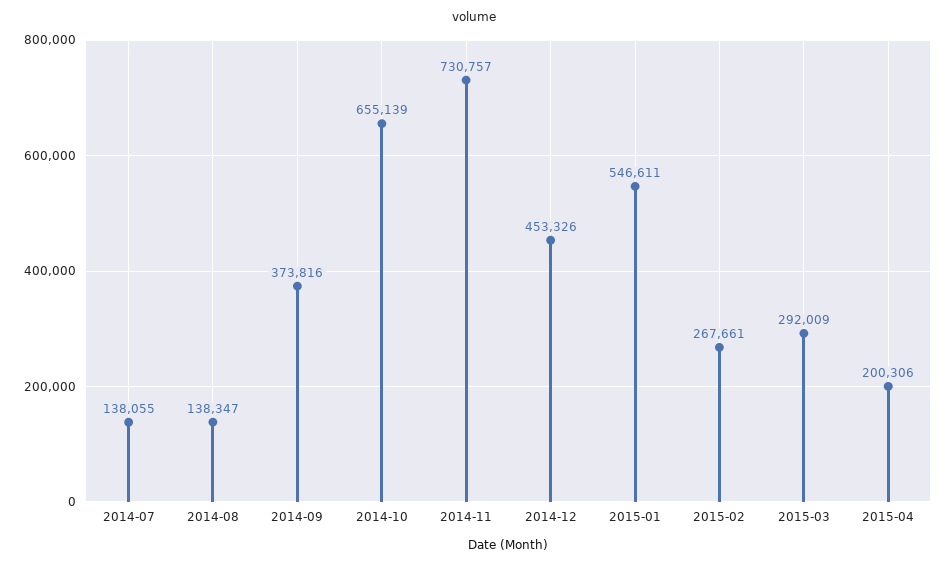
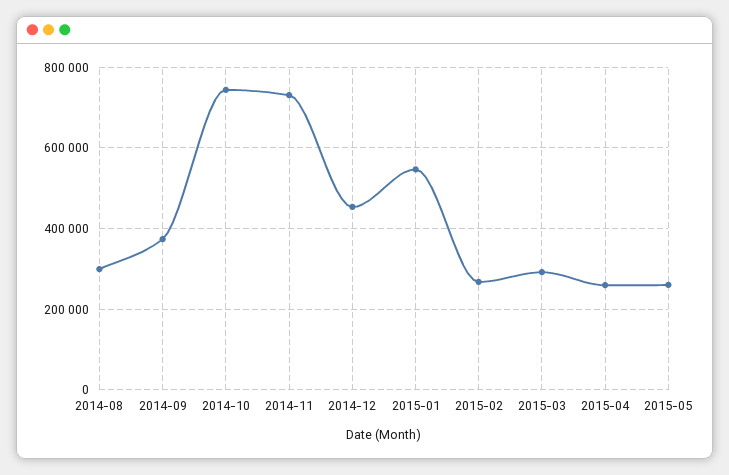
2014-07: 138055 -> none
2014-08: 138347 -> 300000
2014-10: 655139 -> 740000
2015-04: 200306 -> 260000
2015-05: none -> 260000

